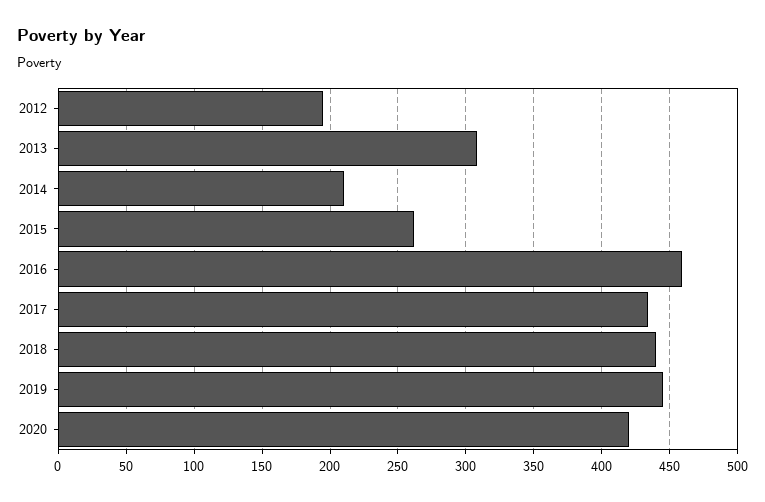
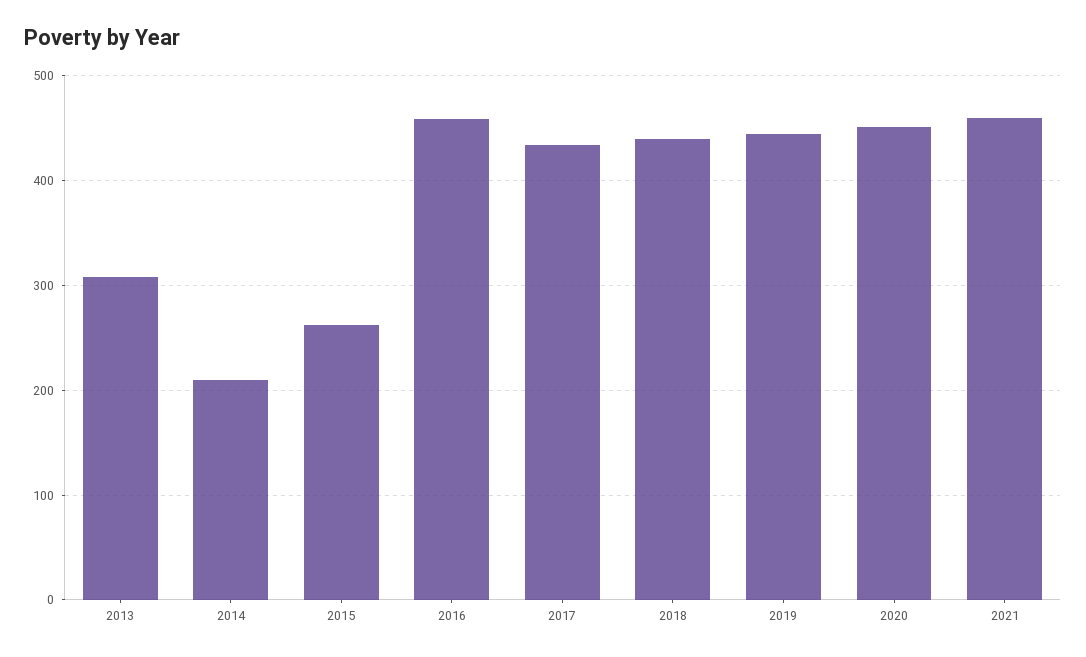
2012: 195 -> none
2020: 420 -> 450
2021: none -> 460

